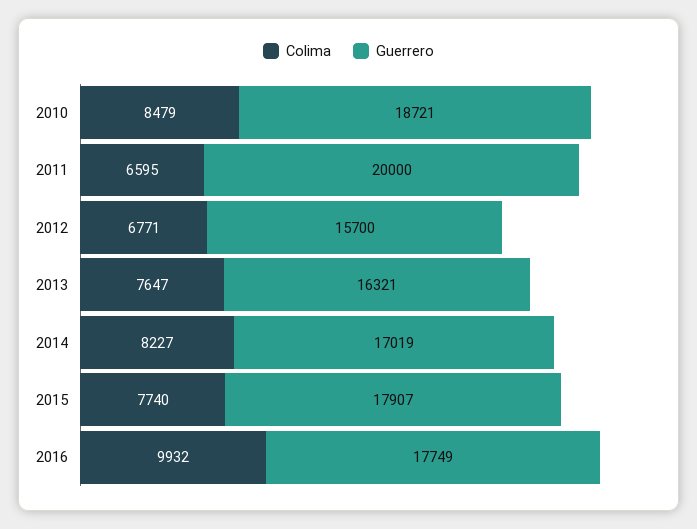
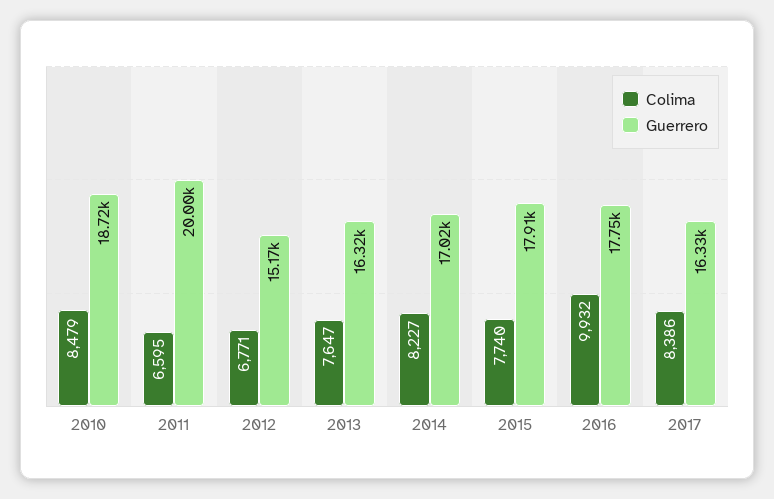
Guerrero, 2012: 15700 -> 15170
Colima, 2017: none -> 8386
Guerrero, 2017: none -> 16330

